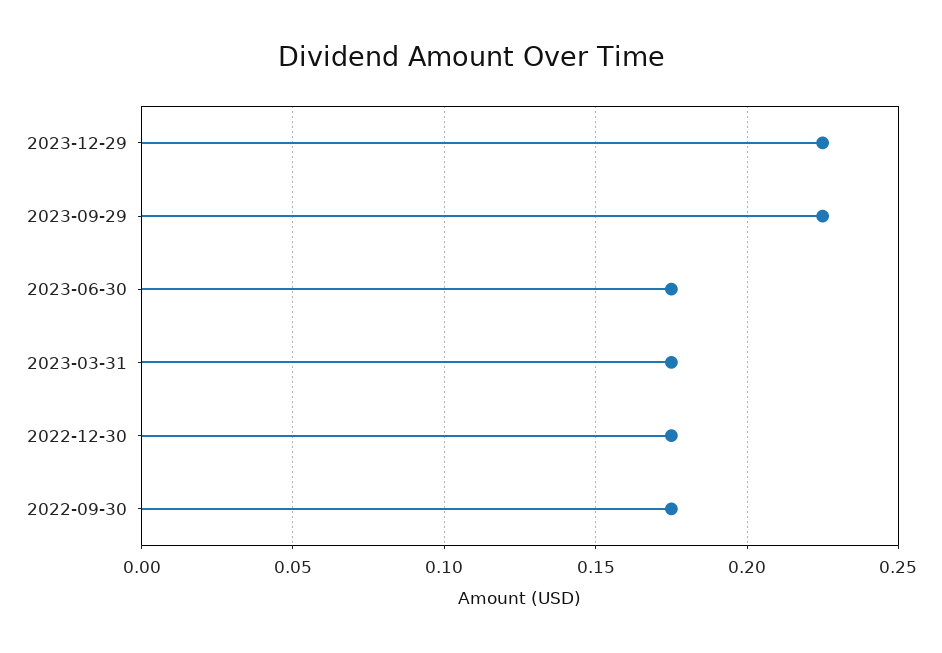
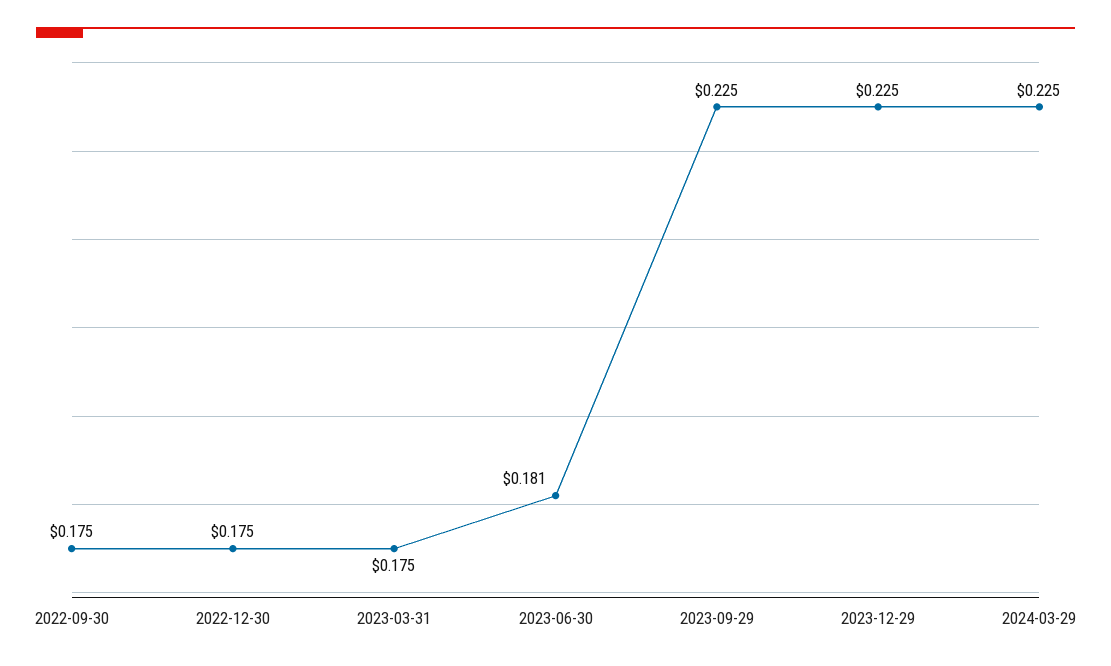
2023-06-30: 0.175 -> 0.181
2024-03-29: none -> 0.225

